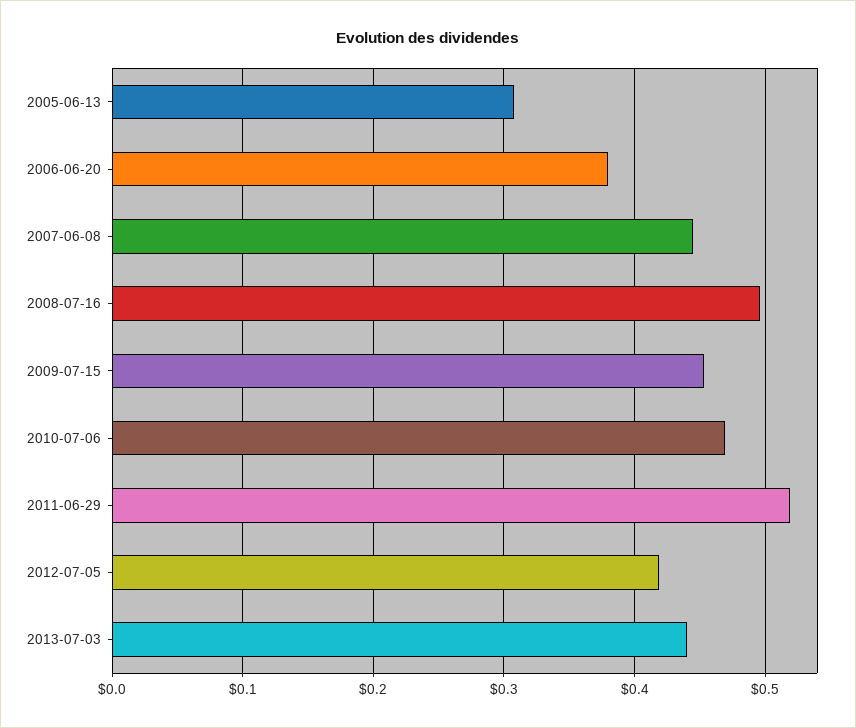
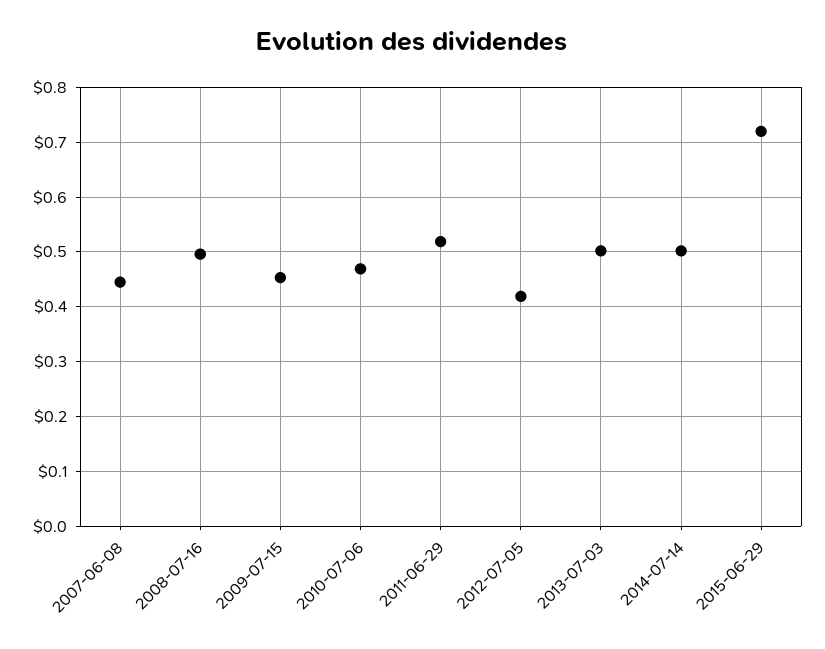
2005-06-13: 0.31 -> none
2006-06-20: 0.38 -> none
2013-07-03: 0.44 -> 0.5
2014-07-14: none -> 0.5
2015-06-29: none -> 0.72

